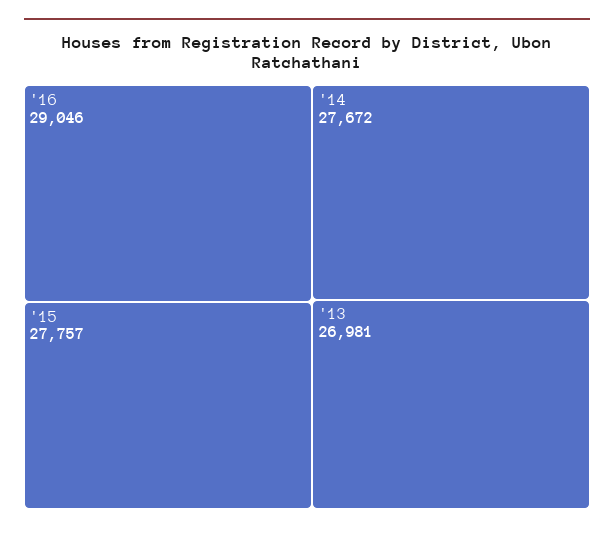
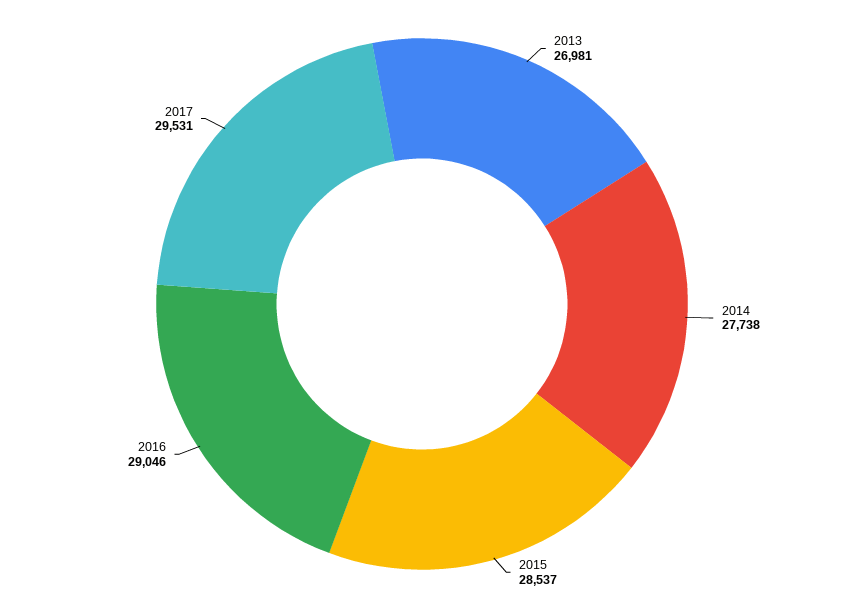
'15: 27757 -> 28537
'14: 27672 -> 27738
2017: none -> 29531

